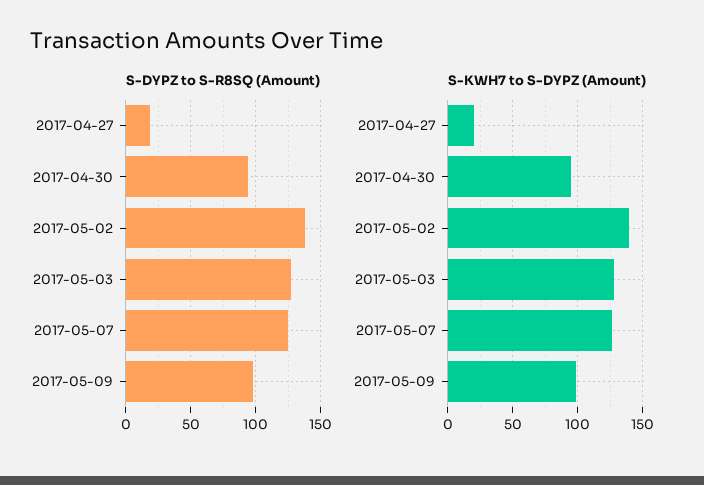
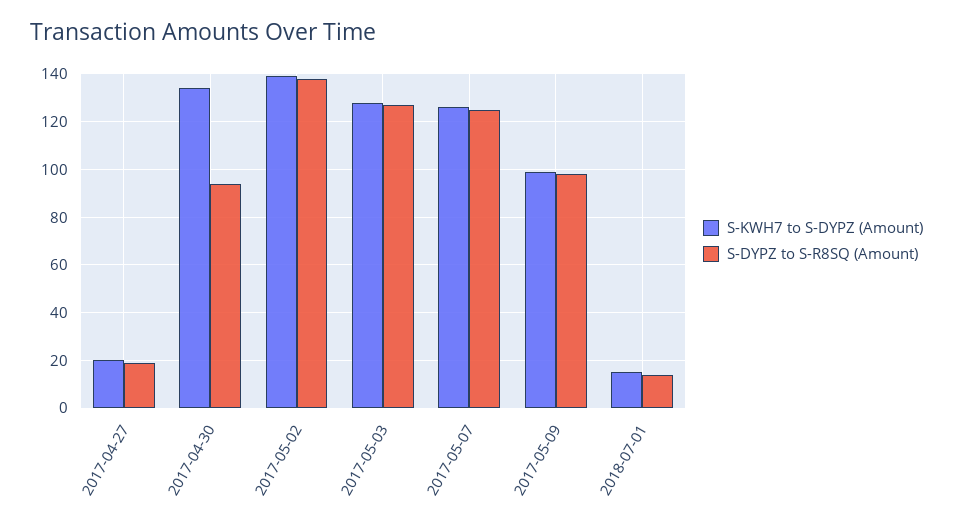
S-KWH7 to S-DYPZ (Amount), 2017-04-30: 95 -> 135
S-KWH7 to S-DYPZ (Amount), 2018-07-01: none -> 15
S-DYPZ to S-R8SQ (Amount), 2018-07-01: none -> 15

